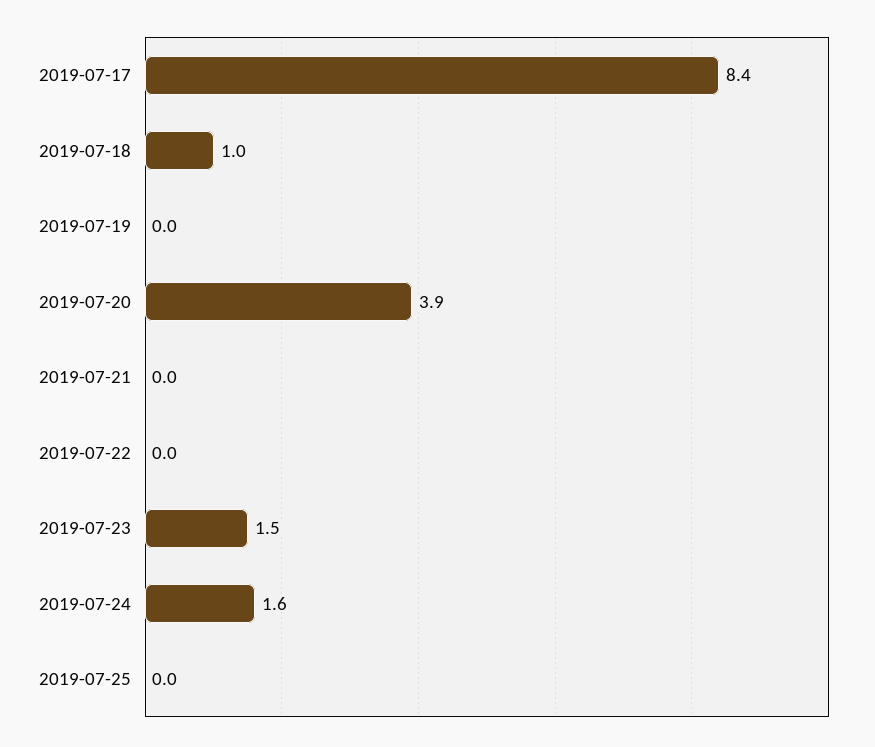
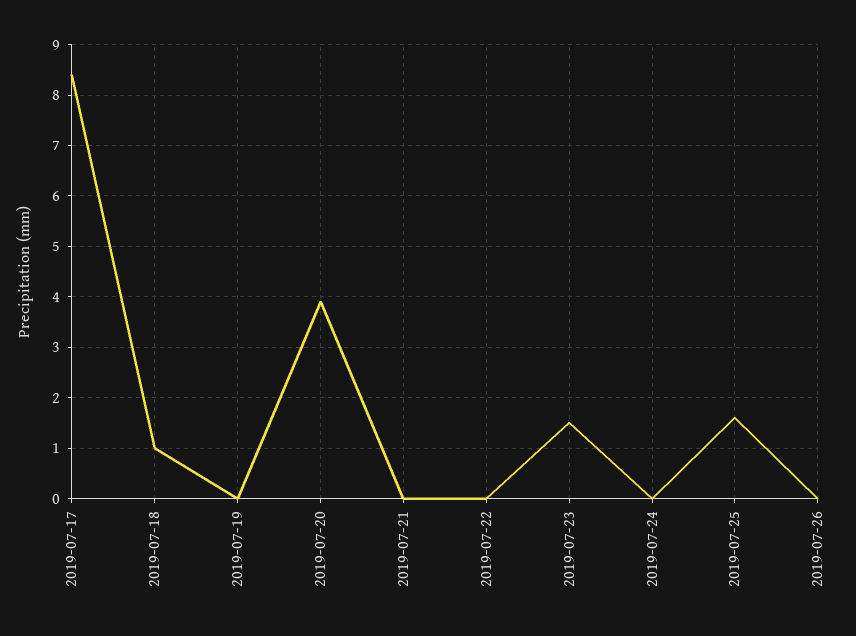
2019-07-24: 1.6 -> 0
2019-07-25: 0 -> 1.5
2019-07-26: none -> 0

